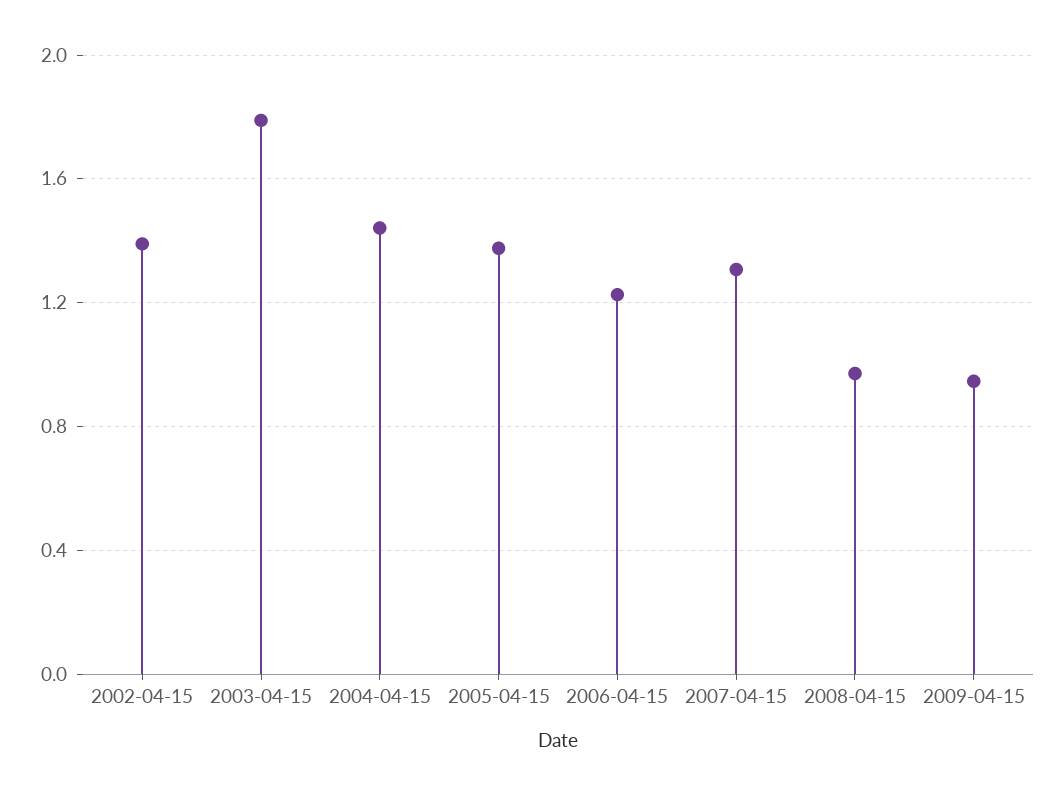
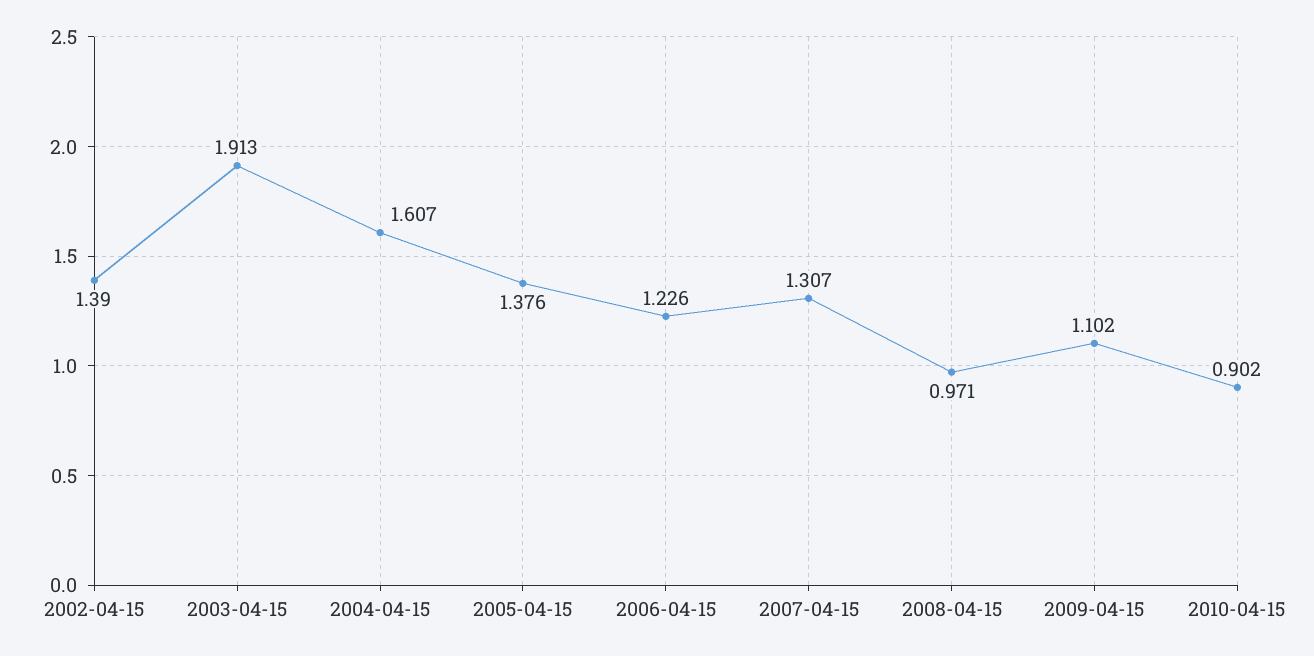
2003-04-15: 1.8 -> 1.913
2004-04-15: 1.45 -> 1.607
2009-04-15: 0.95 -> 1.102
2010-04-15: none -> 0.902

